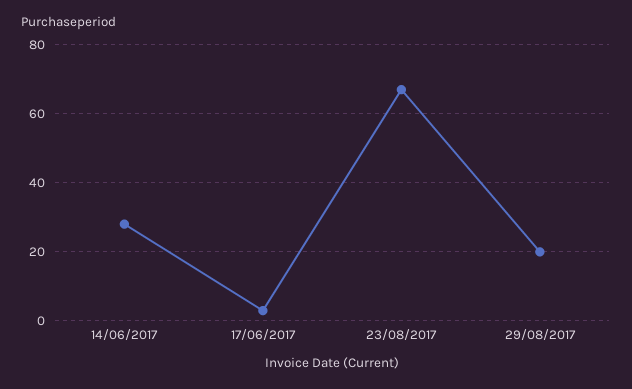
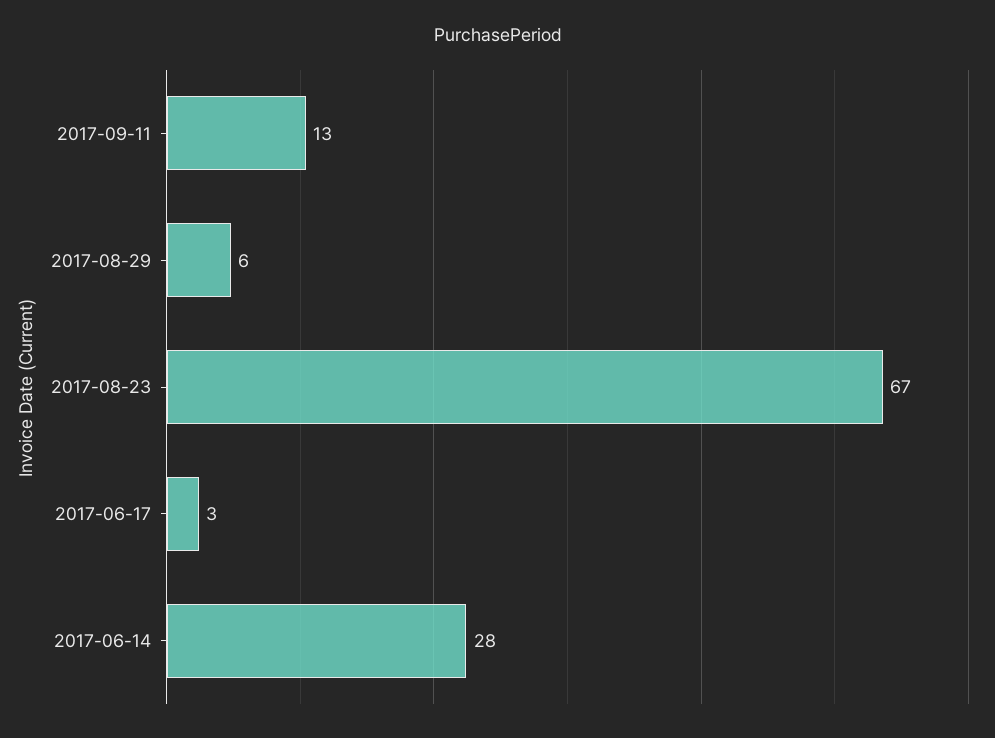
29/08/2017: 20 -> 6
2017-09-11: none -> 13

